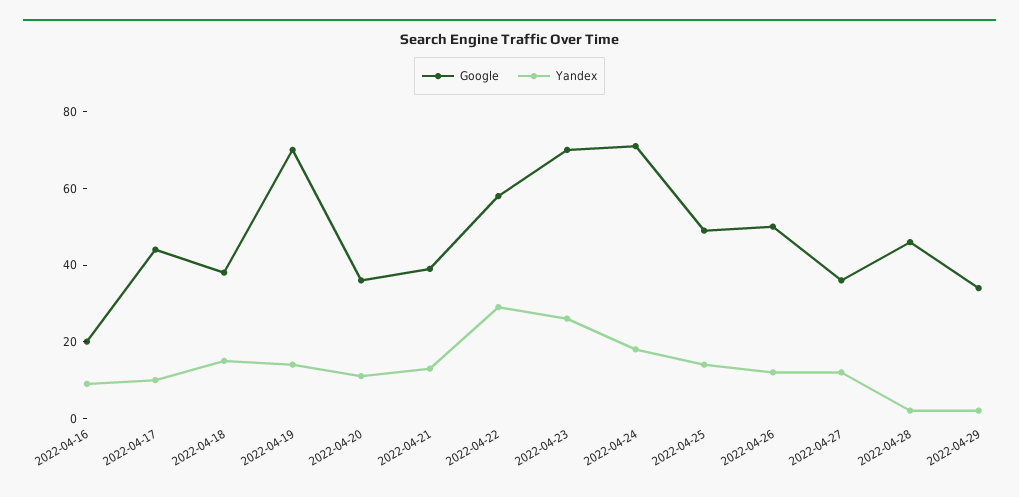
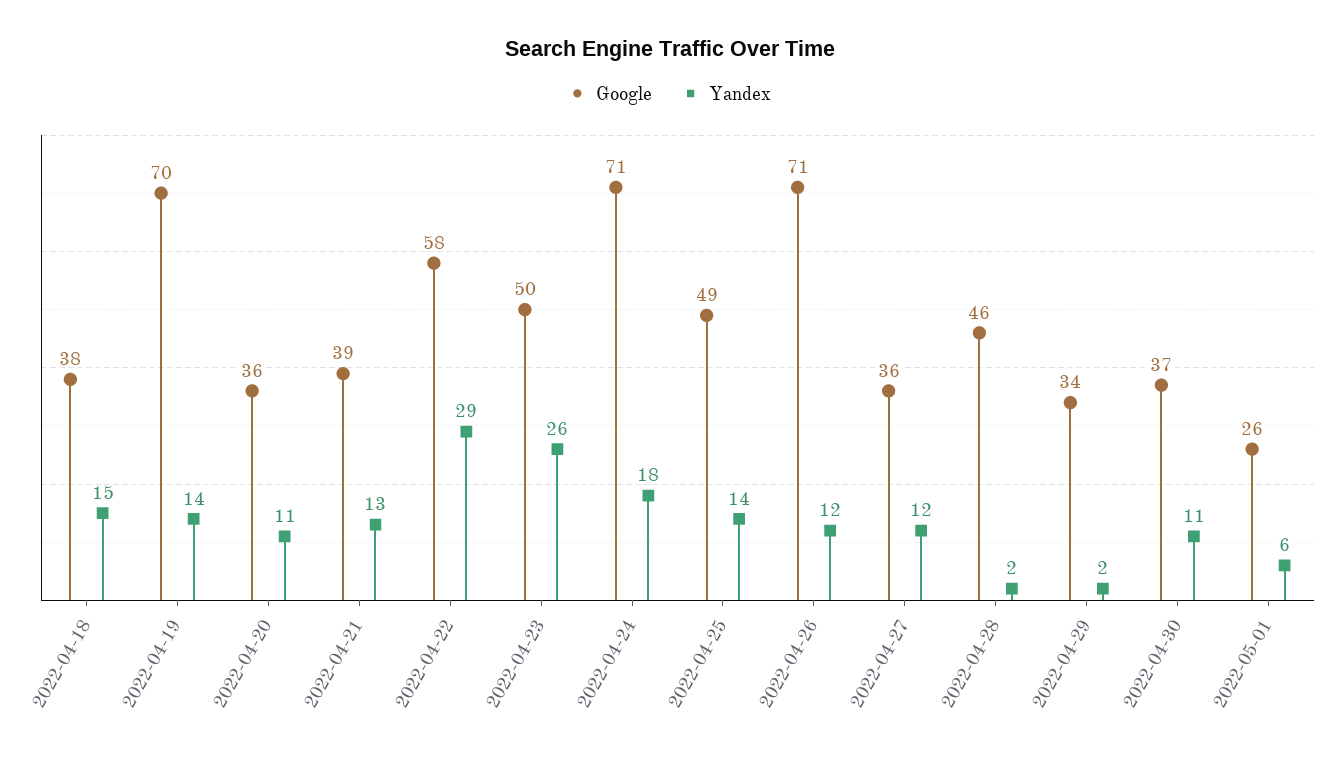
Google, 2022-04-16: 20 -> none
Yandex, 2022-04-16: 10 -> none
Google, 2022-04-17: 45 -> none
Yandex, 2022-04-17: 10 -> none
Google, 2022-04-23: 70 -> 50
Google, 2022-04-26: 50 -> 71
Google, 2022-04-30: none -> 37
Yandex, 2022-04-30: none -> 11
Google, 2022-05-01: none -> 26
Yandex, 2022-05-01: none -> 6

